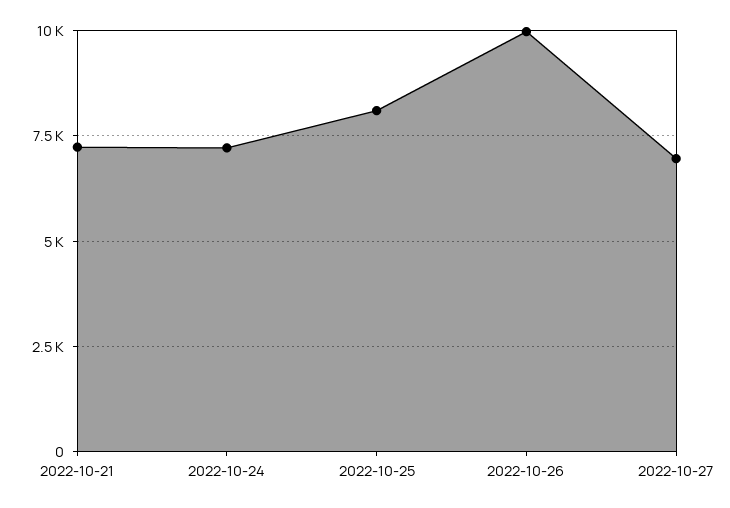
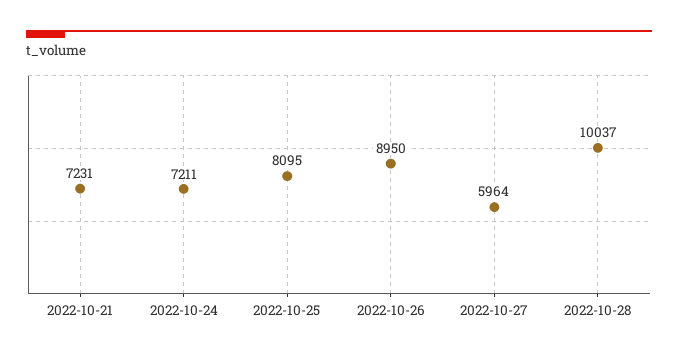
2022-10-26: 10000 -> 8950
2022-10-27: 7000 -> 5964
2022-10-28: none -> 10037

